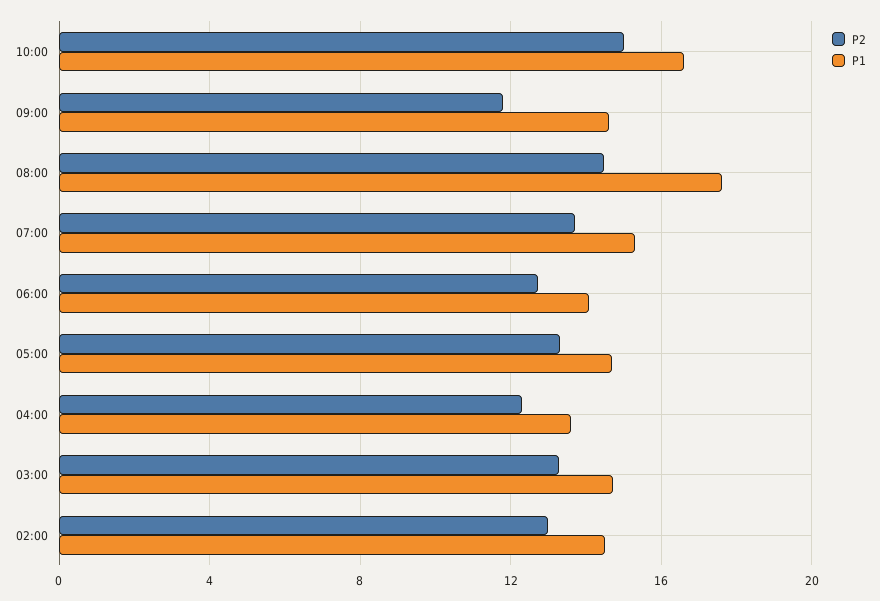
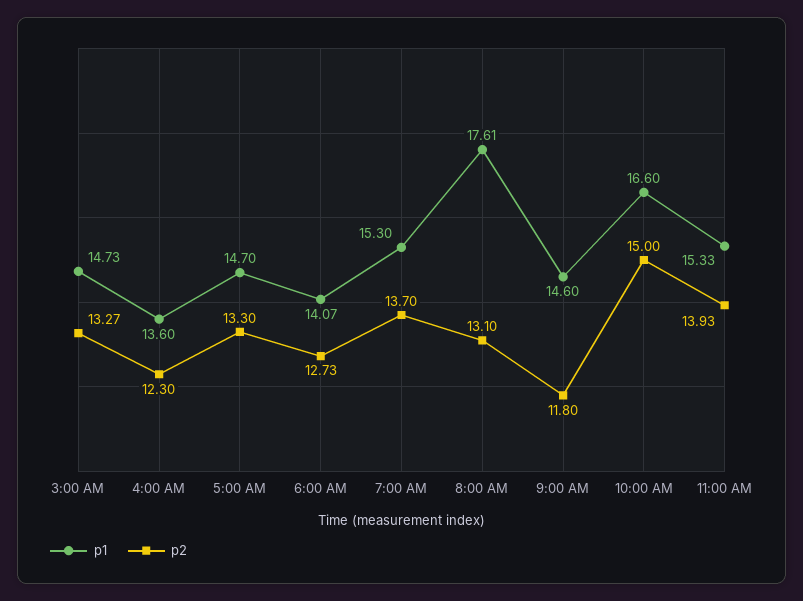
P2, 08:00: 14.5 -> 13.1
P2, 02:00: 13 -> none
P1, 02:00: 14.5 -> none
P1, 11:00 AM: none -> 15.33
P2, 11:00 AM: none -> 13.93

